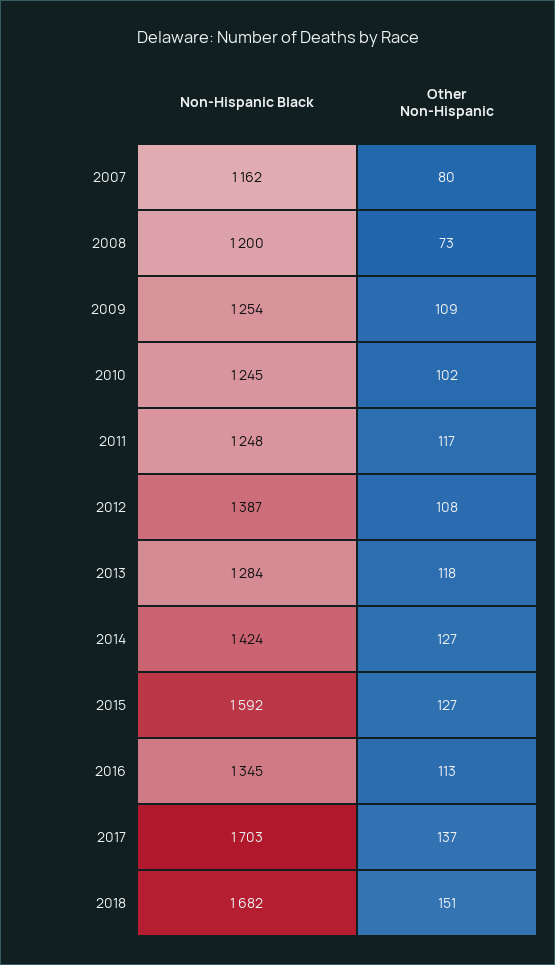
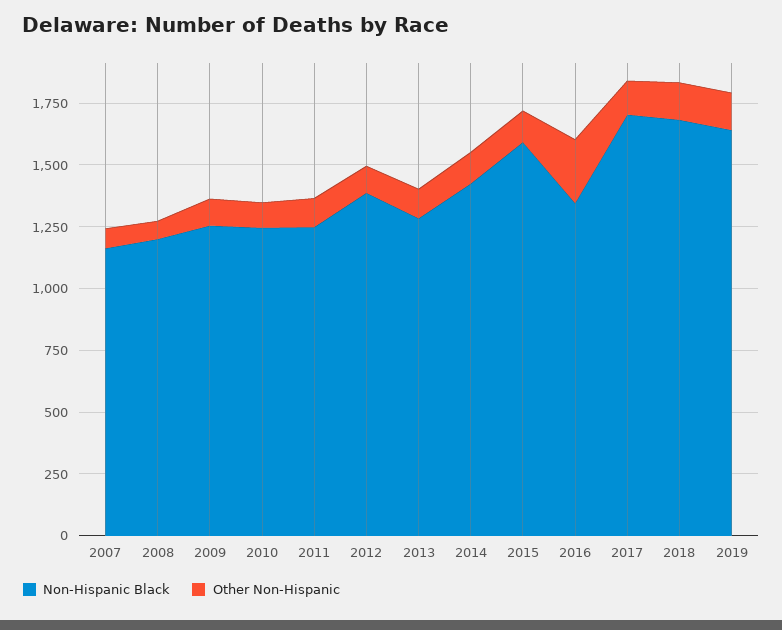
Other Non-Hispanic, 2016: 113 -> 250
Non-Hispanic Black, 2019: none -> 1650
Other Non-Hispanic, 2019: none -> 150

